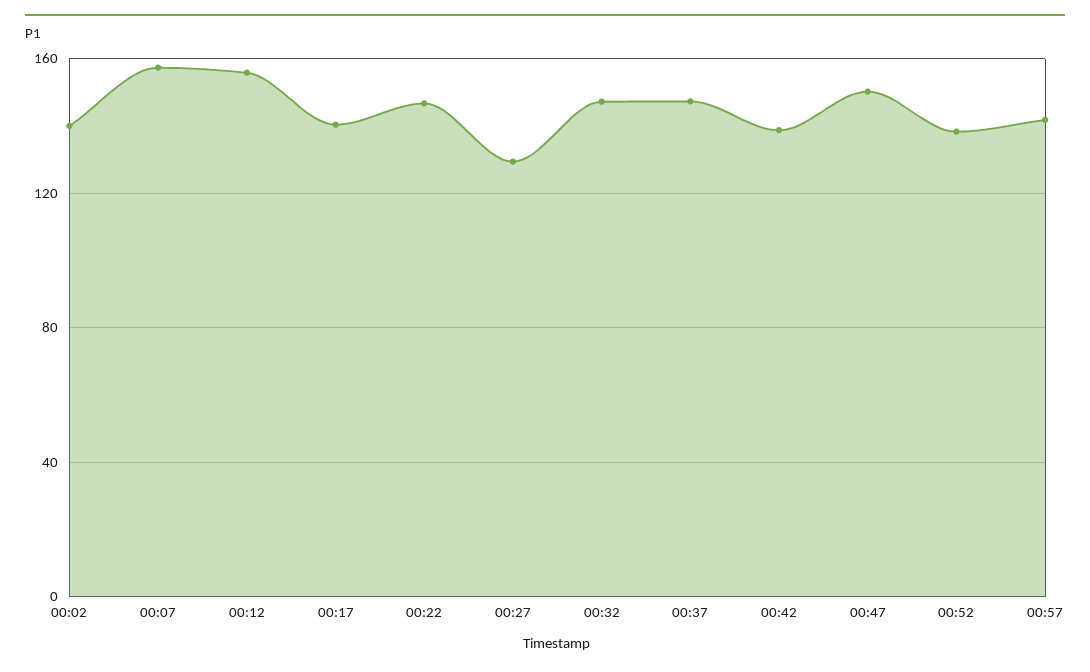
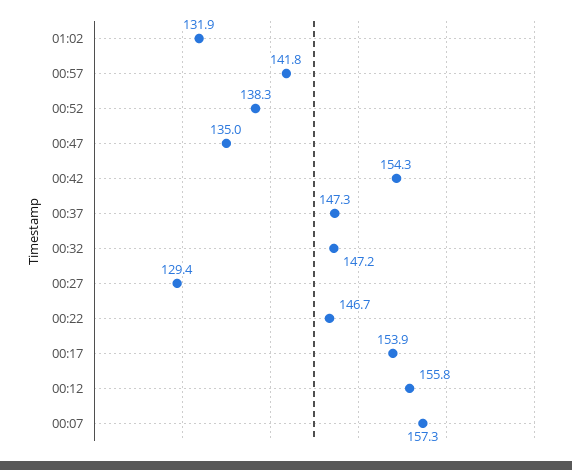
00:02: 140 -> none
00:17: 140 -> 153.9
00:42: 140 -> 154.3
00:47: 150 -> 135
01:02: none -> 131.9

